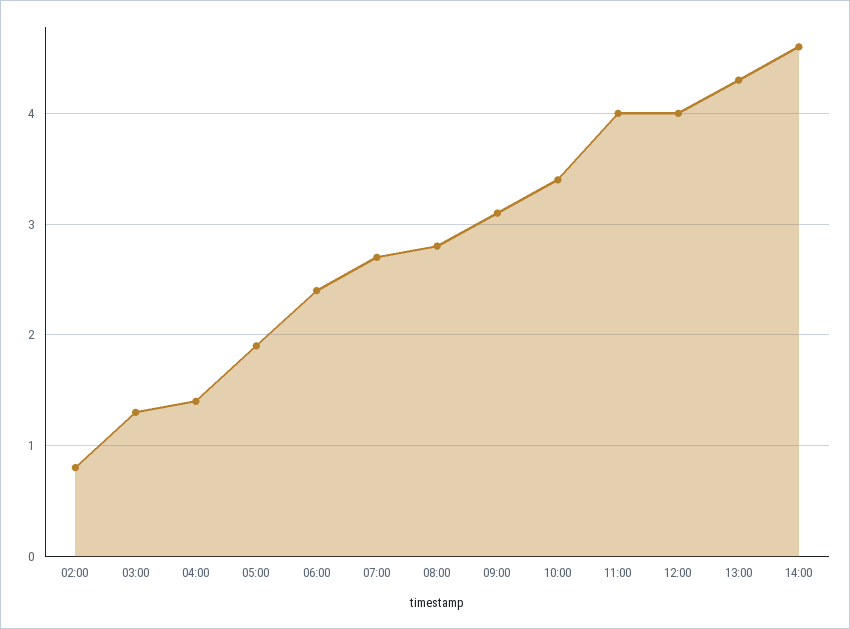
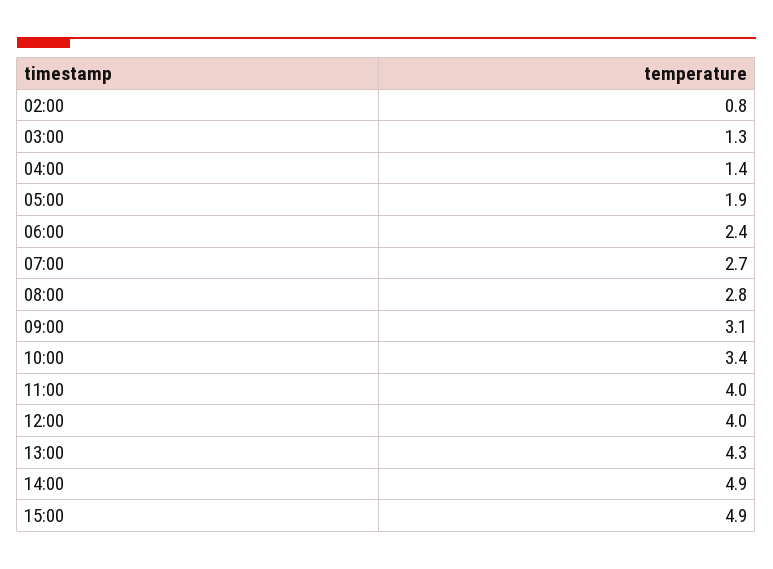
14:00: 4.6 -> 4.9
15:00: none -> 4.9

